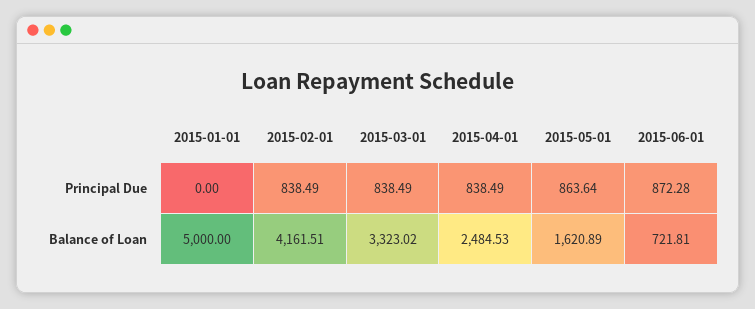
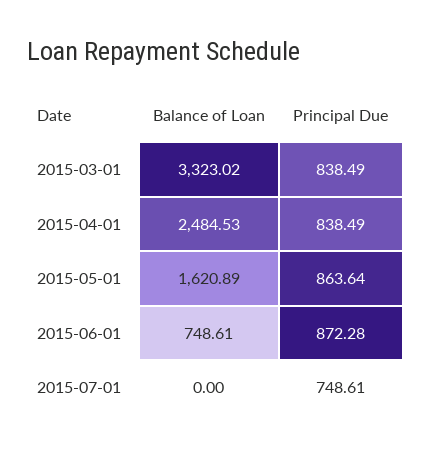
2015-01-01, Principal Due: 0 -> none
2015-02-01, Principal Due: 838.49 -> none
2015-01-01, Balance of Loan: 5000 -> none
2015-02-01, Balance of Loan: 4161.51 -> none
2015-06-01, Balance of Loan: 721.81 -> 748.61
2015-07-01, Balance of Loan: none -> 0
2015-07-01, Principal Due: none -> 748.61

